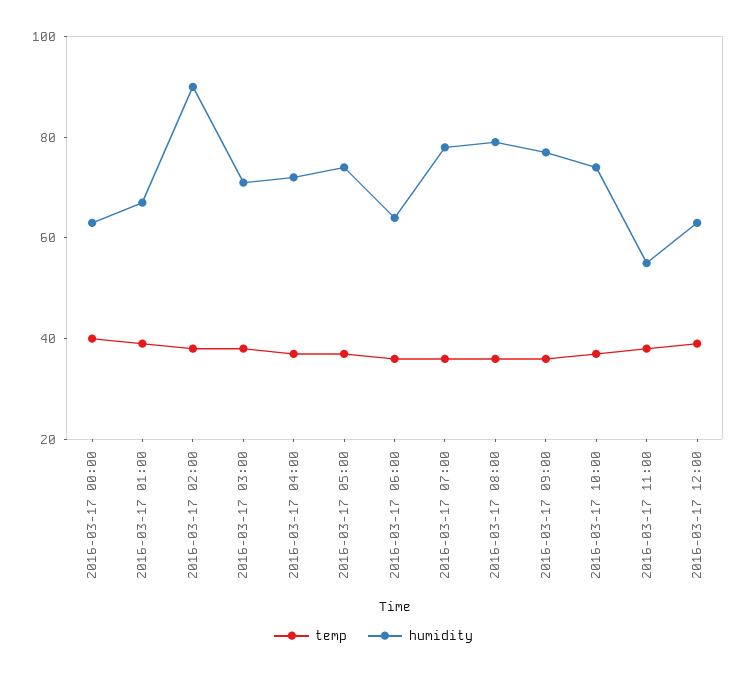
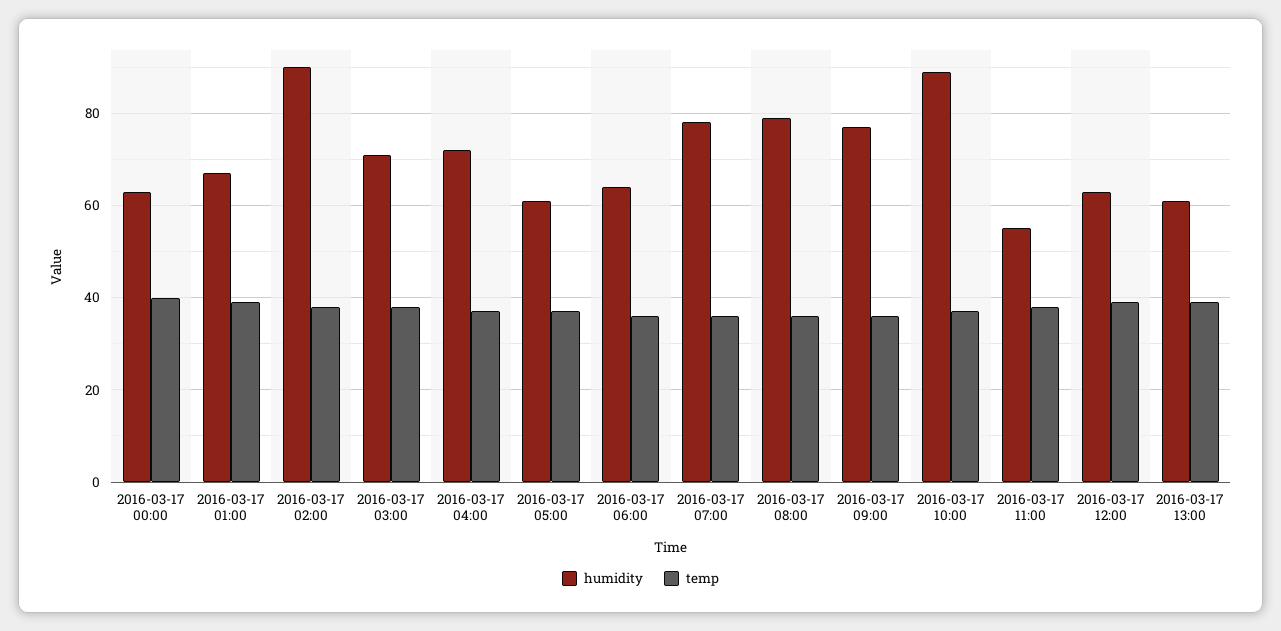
humidity, 2016-03-17 05:00: 75 -> 60
humidity, 2016-03-17 10:00: 75 -> 90
humidity, 2016-03-17 13:00: none -> 60
temp, 2016-03-17 13:00: none -> 40

